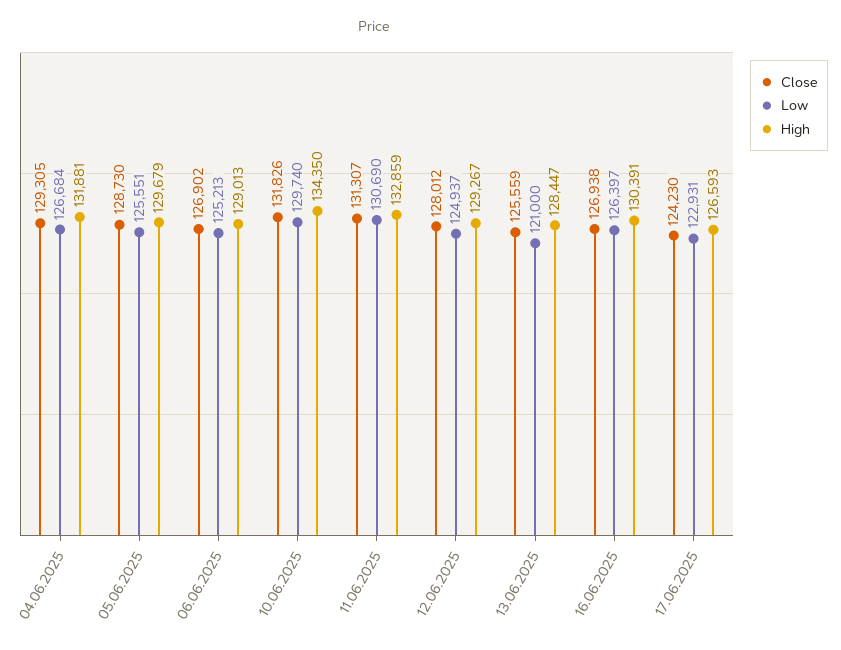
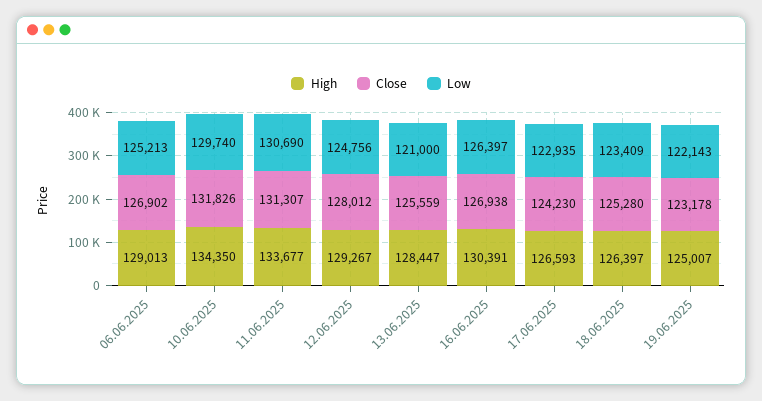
Close, 04.06.2025: 129305 -> none
Low, 04.06.2025: 126684 -> none
High, 04.06.2025: 131881 -> none
Close, 05.06.2025: 128730 -> none
Low, 05.06.2025: 125551 -> none
High, 05.06.2025: 129679 -> none
High, 11.06.2025: 132859 -> 133677
Low, 12.06.2025: 124937 -> 124756
Low, 17.06.2025: 122931 -> 122935
High, 18.06.2025: none -> 126397
Close, 18.06.2025: none -> 125280
Low, 18.06.2025: none -> 123409
High, 19.06.2025: none -> 125007
Close, 19.06.2025: none -> 123178
Low, 19.06.2025: none -> 122143

